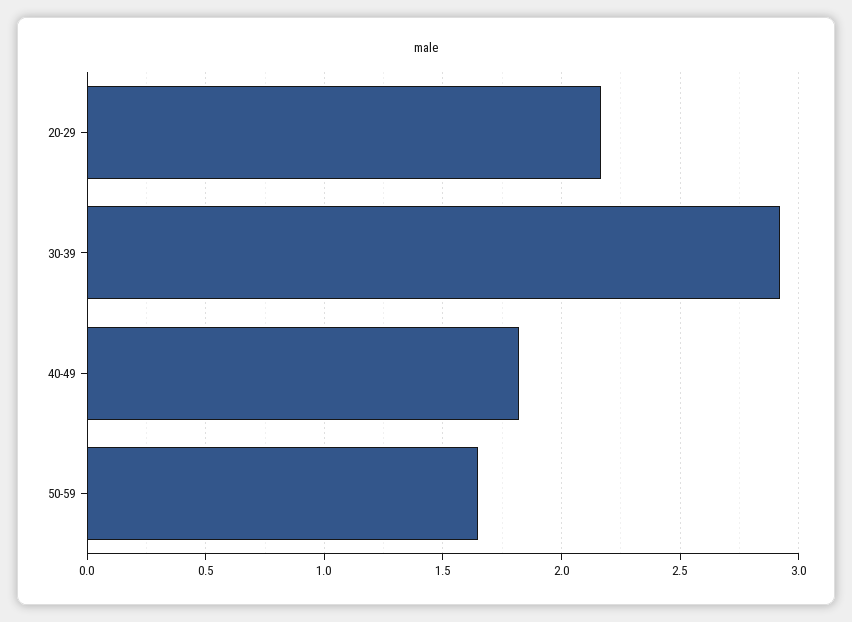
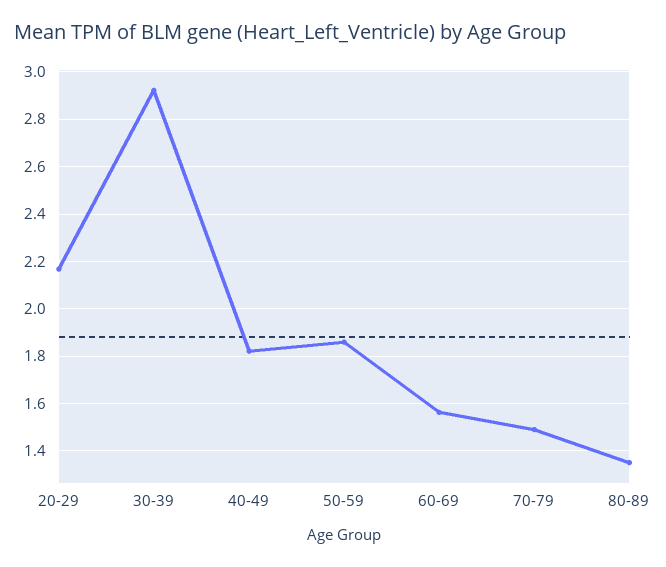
50-59: 1.65 -> 1.85
60-69: none -> 1.55
70-79: none -> 1.5
80-89: none -> 1.35

